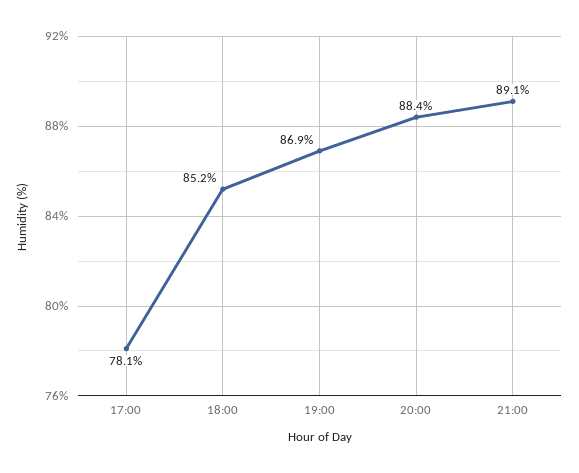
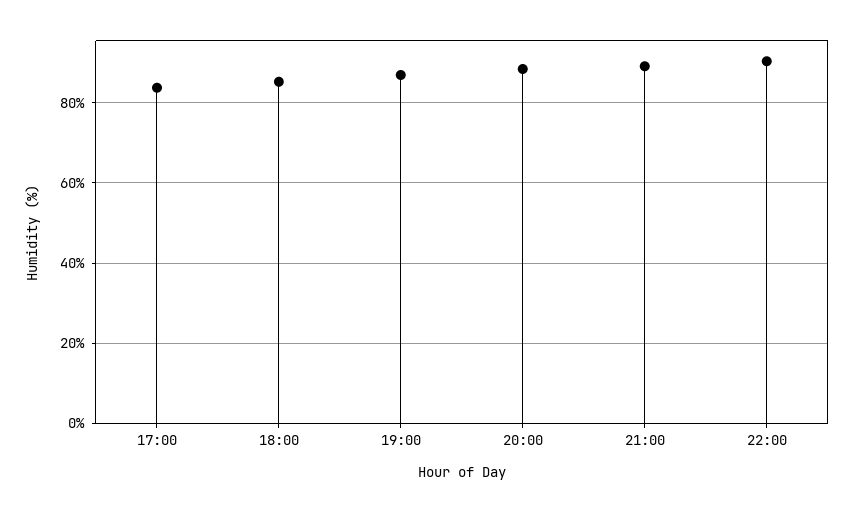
17:00: 78.1 -> 84
22:00: none -> 90

